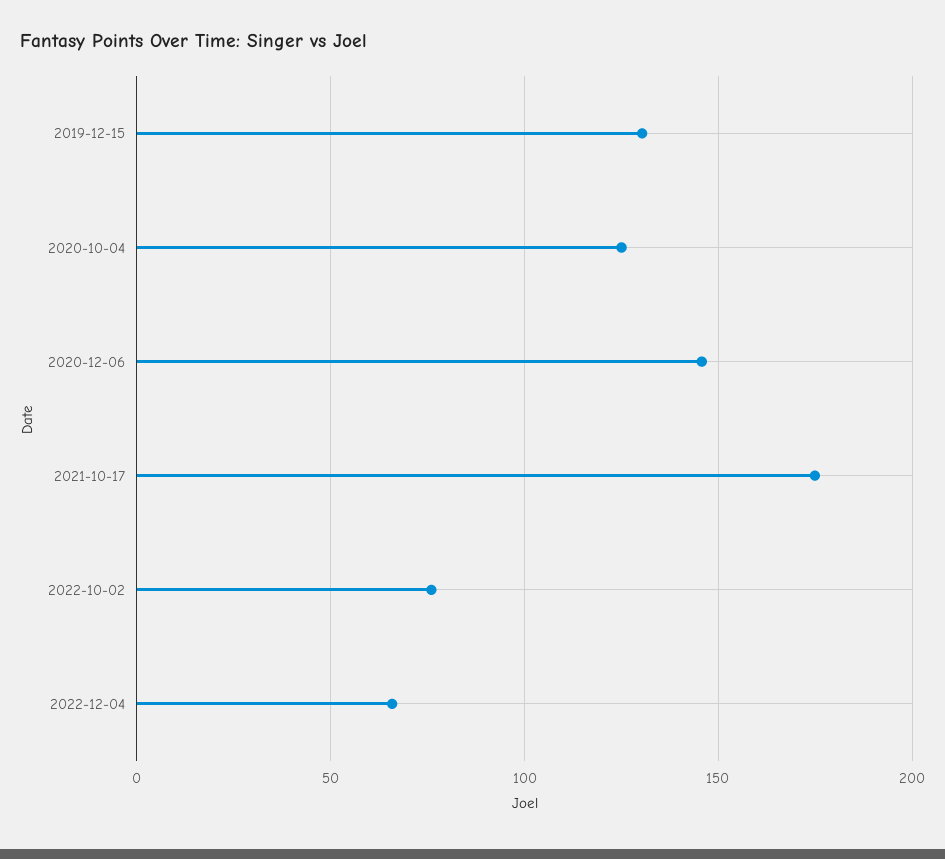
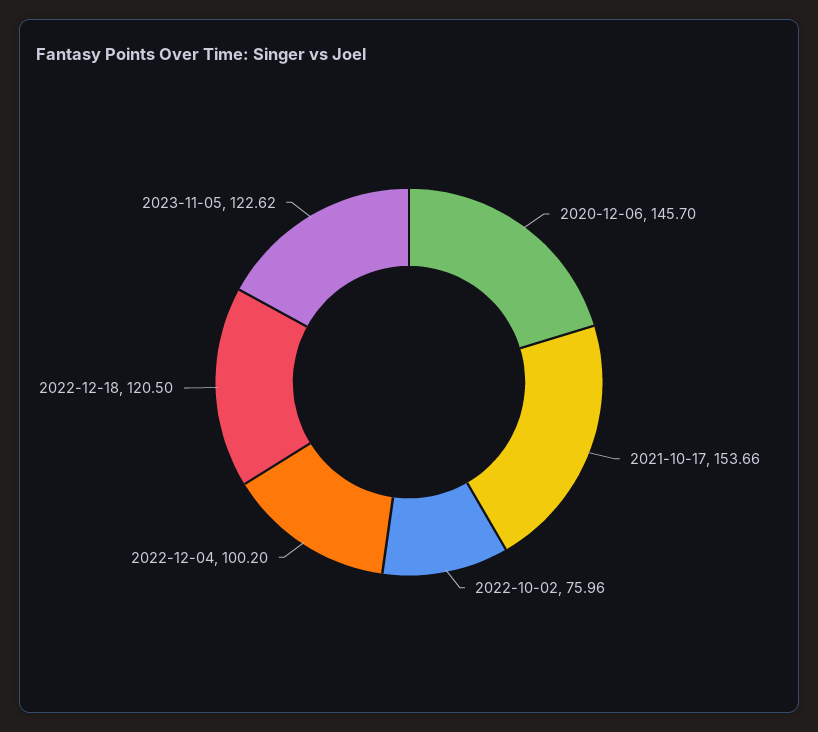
2019-12-15: 130 -> none
2020-10-04: 125 -> none
2021-10-17: 175 -> 153.66
2022-12-04: 65 -> 100.2
2022-12-18: none -> 120.5
2023-11-05: none -> 122.62

